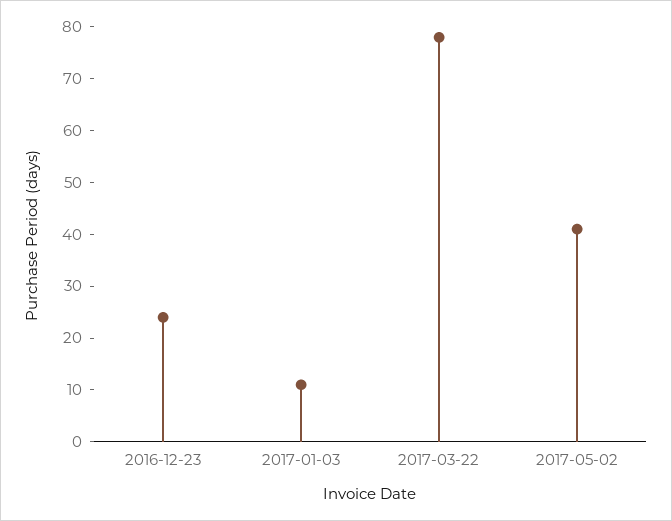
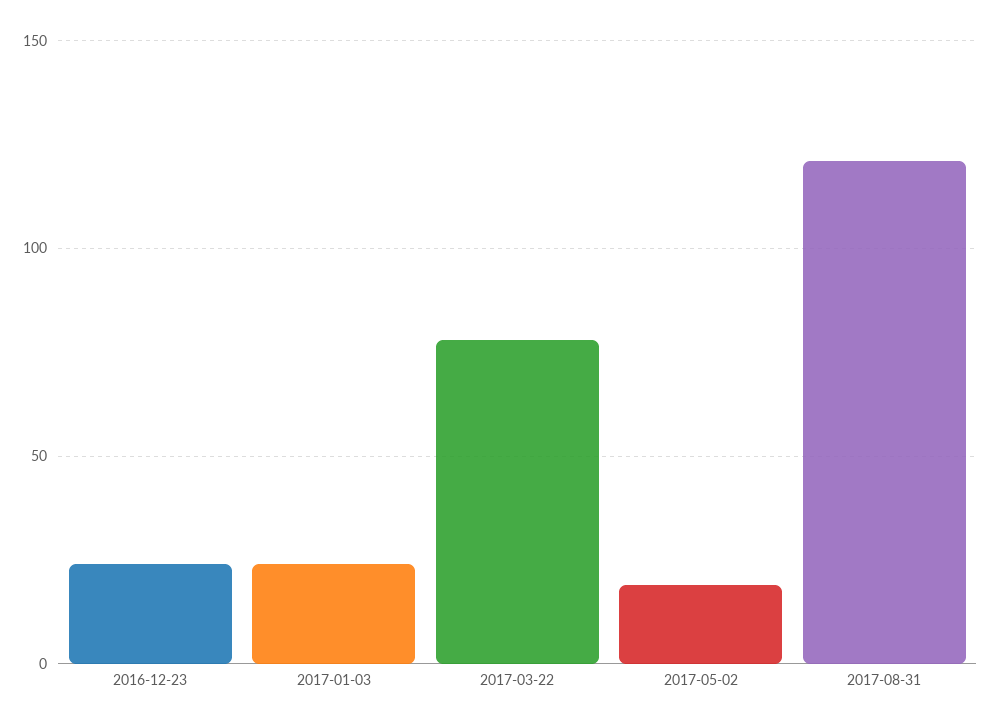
2017-01-03: 10 -> 25
2017-05-02: 40 -> 20
2017-08-31: none -> 120

